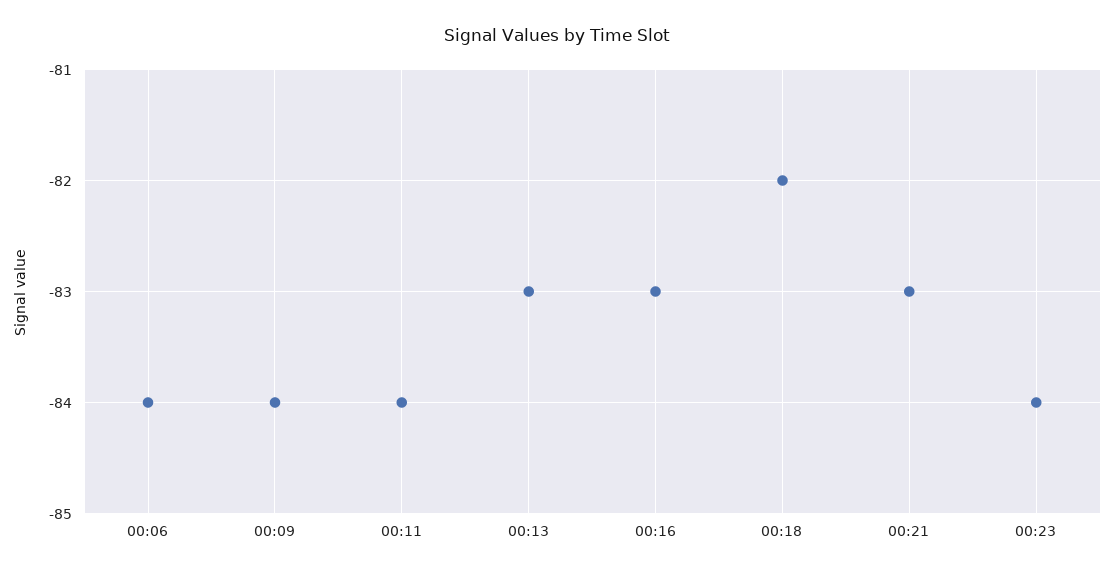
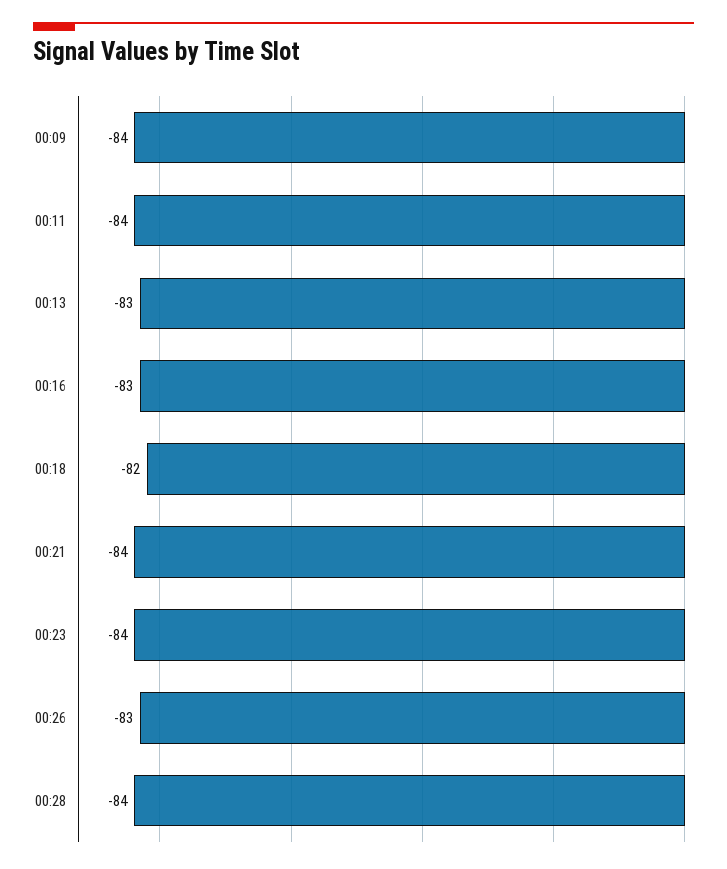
00:06: -84 -> none
00:21: -83 -> -84
00:26: none -> -83
00:28: none -> -84

